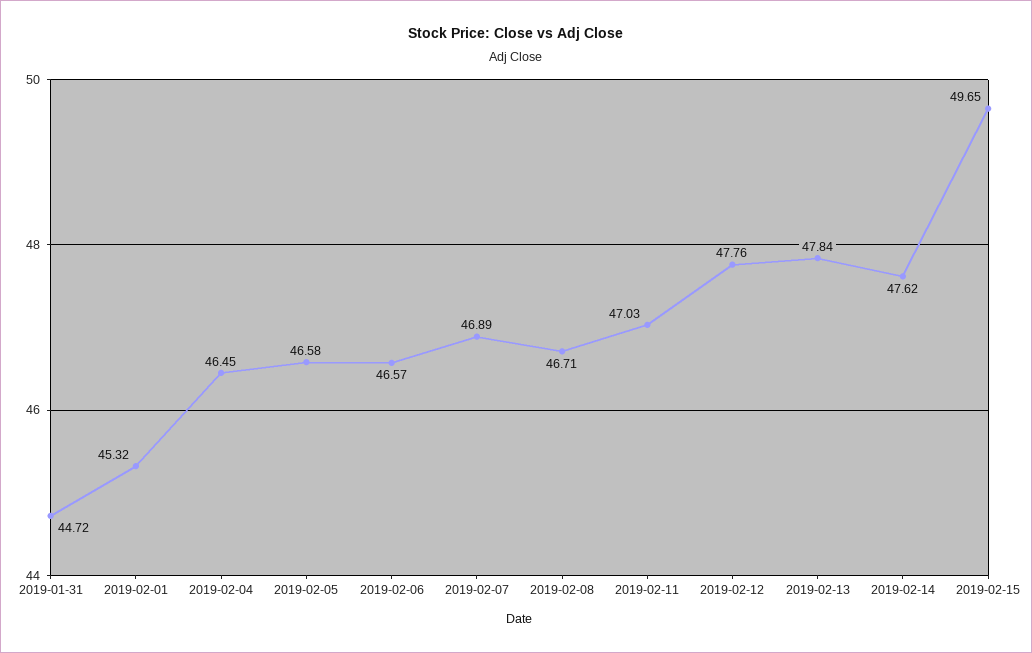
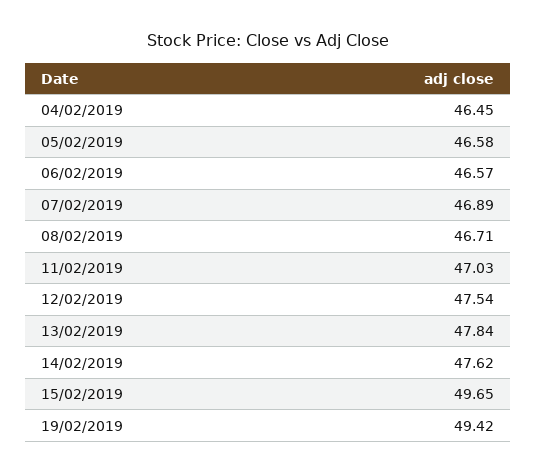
2019-01-31: 44.72 -> none
2019-02-01: 45.32 -> none
2019-02-12: 47.76 -> 47.54
19/02/2019: none -> 49.42

